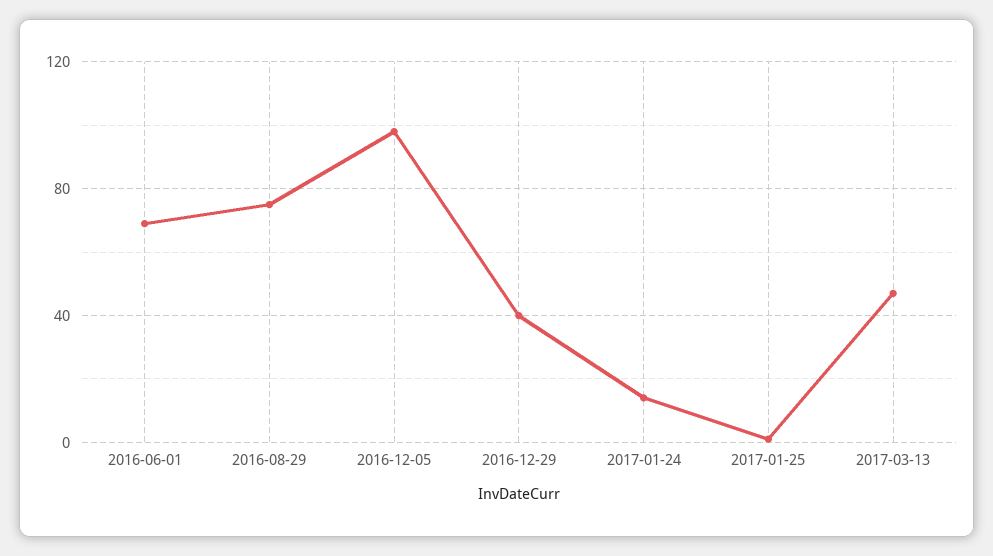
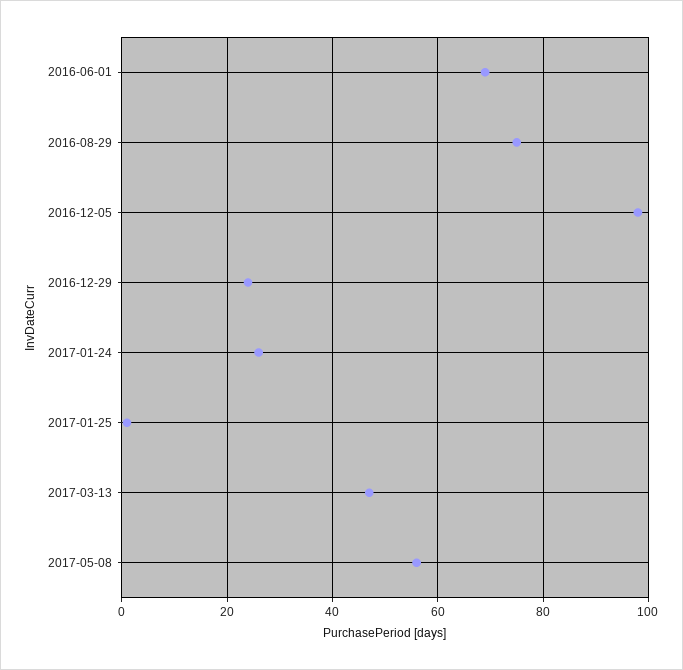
2016-12-29: 40 -> 25
2017-01-24: 15 -> 25
2017-05-08: none -> 55

